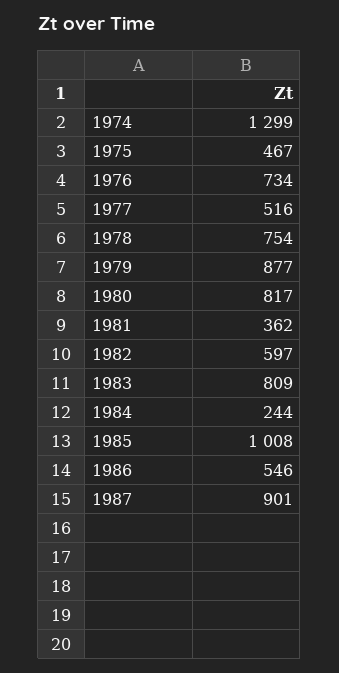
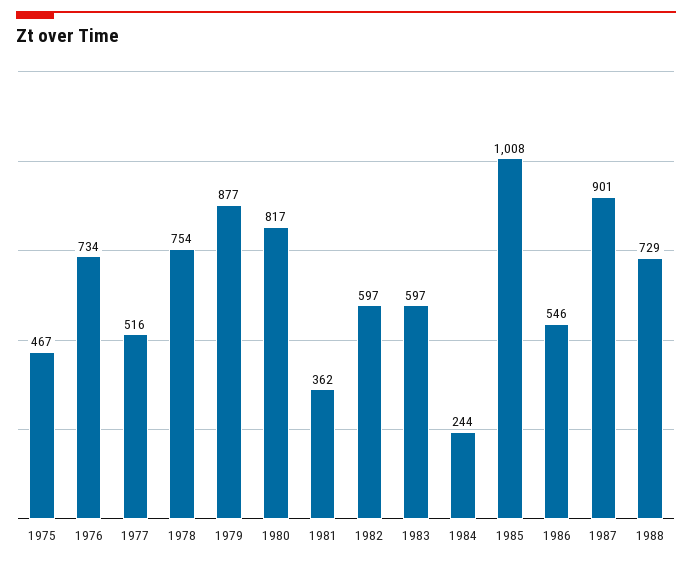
1974: 1299 -> none
1983: 809 -> 597
1988: none -> 729

